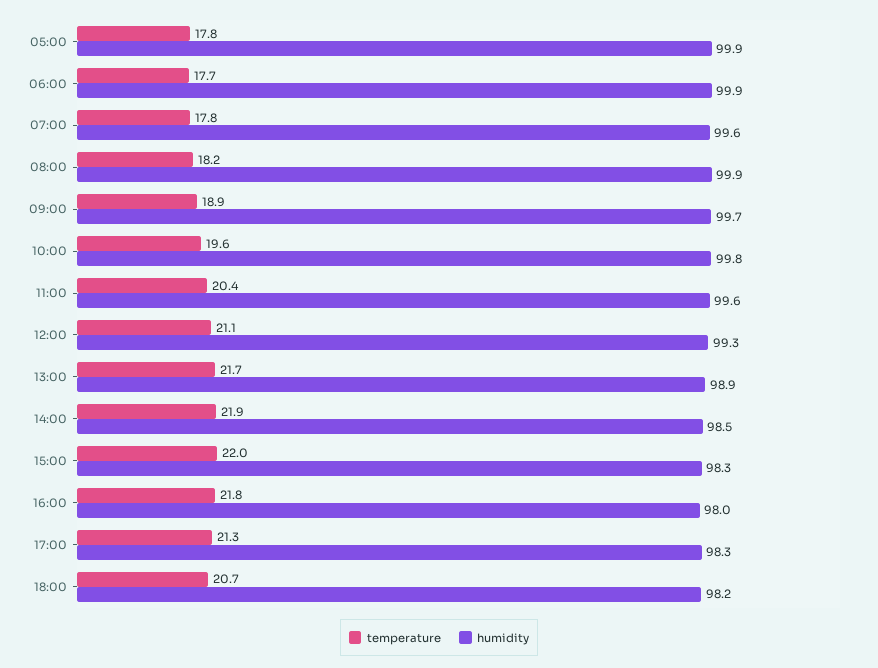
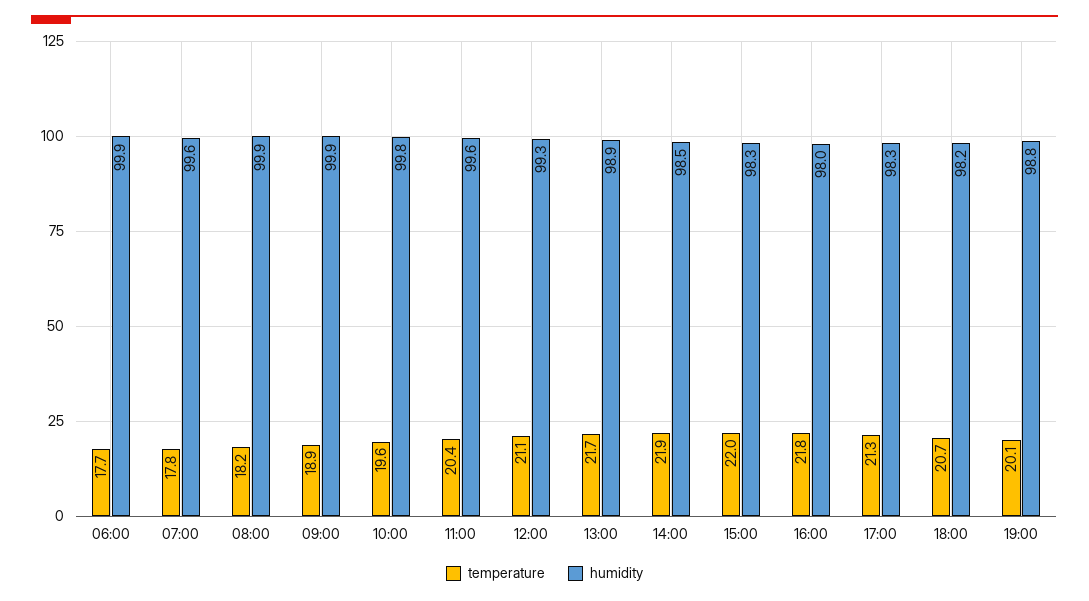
temperature, 05:00: 17.8 -> none
humidity, 05:00: 99.9 -> none
humidity, 09:00: 99.7 -> 99.9
temperature, 19:00: none -> 20.1
humidity, 19:00: none -> 98.8

